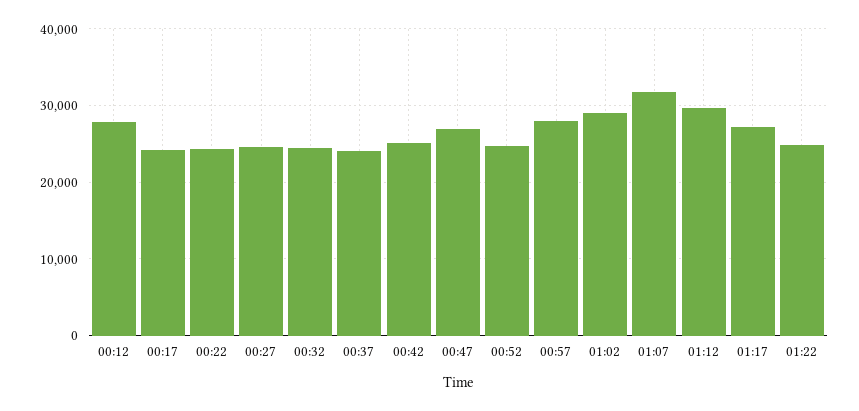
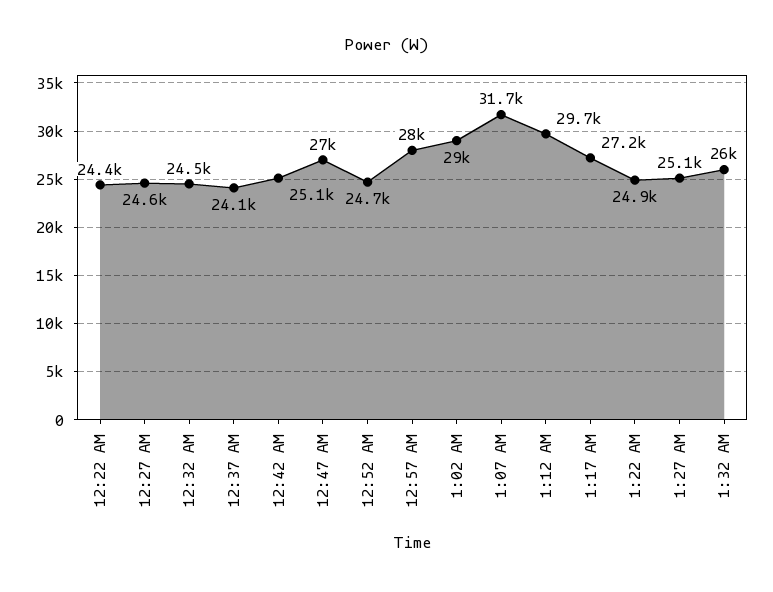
00:12: 28000 -> none
00:17: 24000 -> none
1:27 AM: none -> 25100
1:32 AM: none -> 26000

